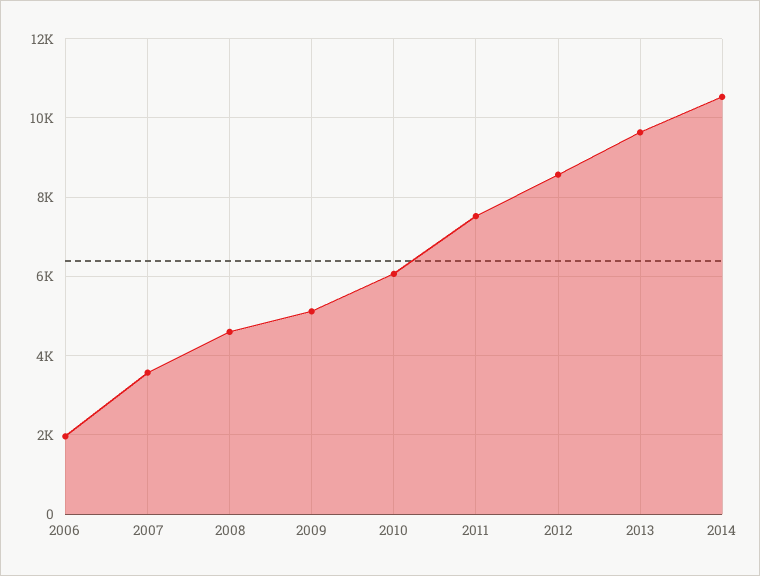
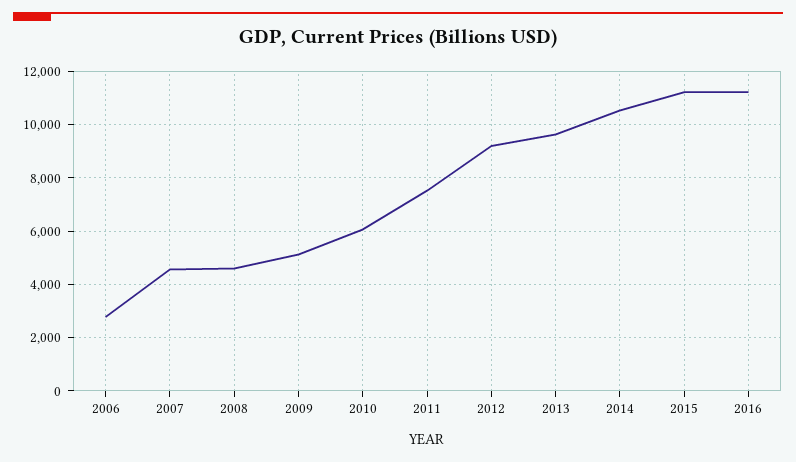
2006: 2000 -> 2750
2007: 3600 -> 4500
2012: 8600 -> 9250
2015: none -> 11250
2016: none -> 11250

